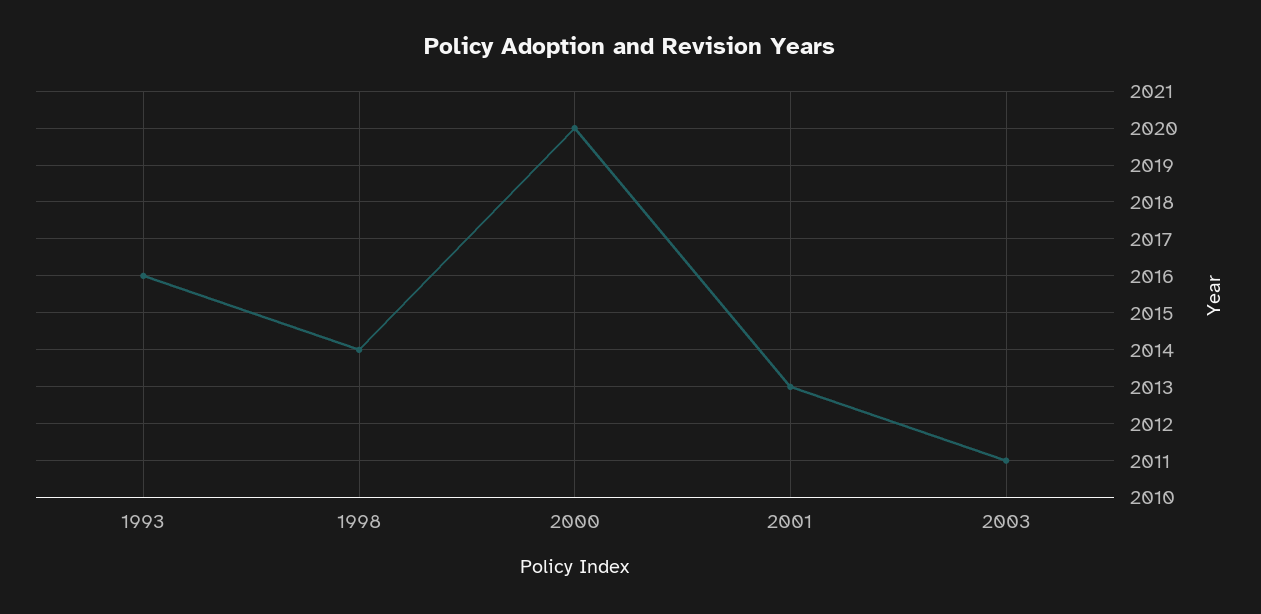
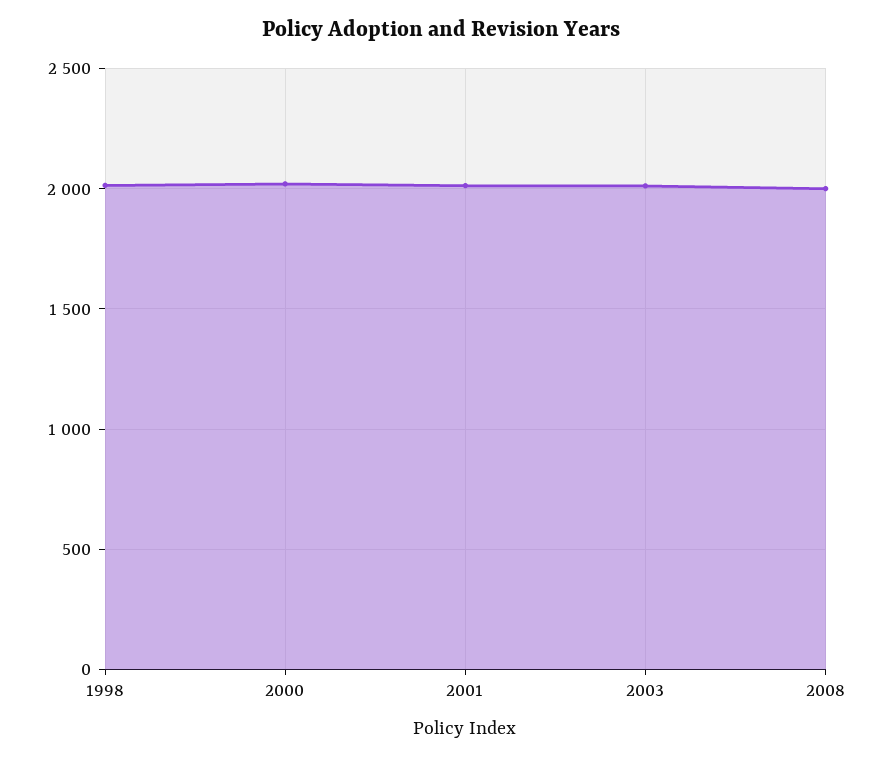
1993: 2016 -> none
2008: none -> 2000

